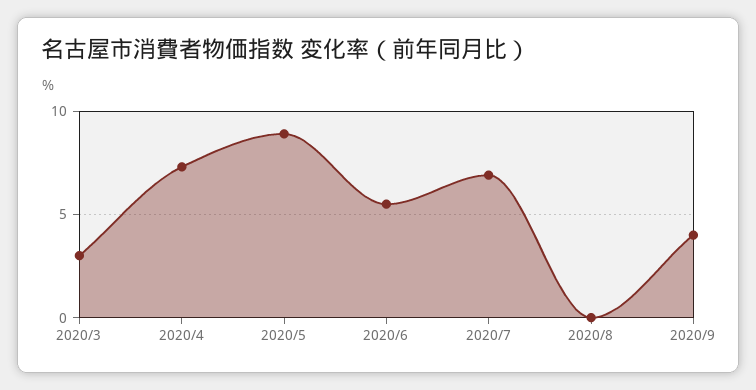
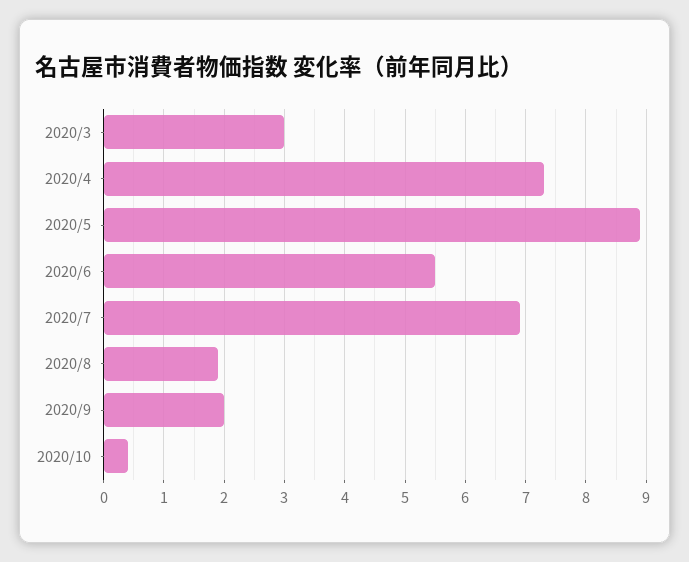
2020/8: 0 -> 1.9
2020/9: 4 -> 2
2020/10: none -> 0.4

